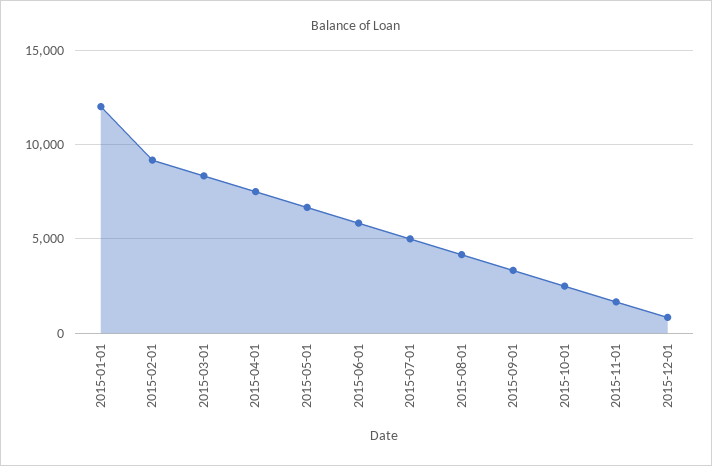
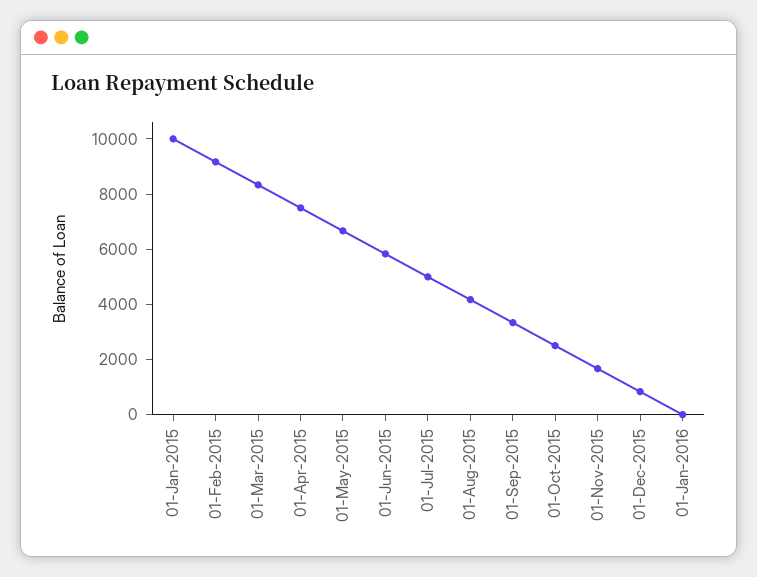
2015-01-01: 12000 -> 10000
01-Jan-2016: none -> 0

